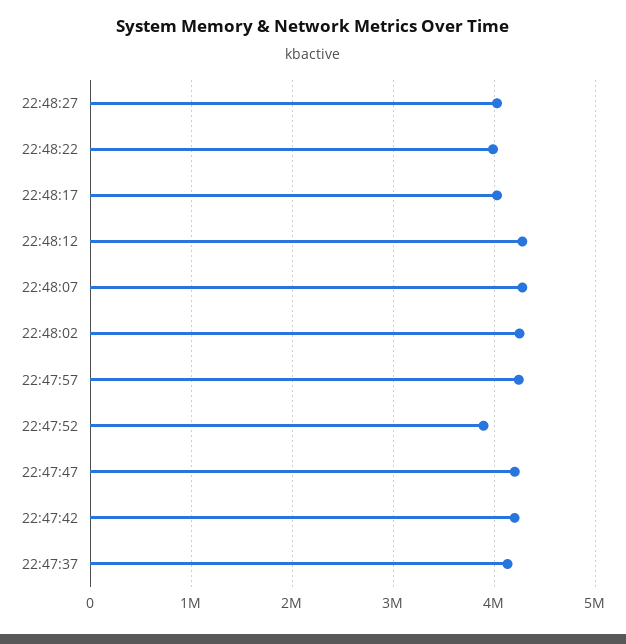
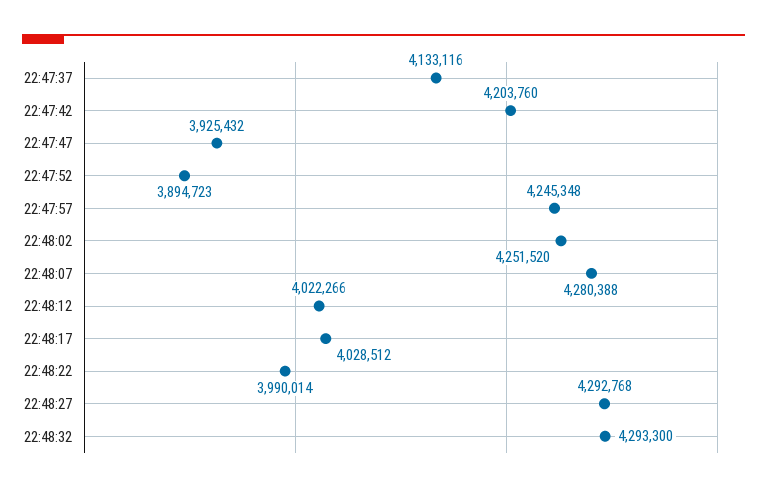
22:48:27: 4000000 -> 4292768
22:48:12: 4300000 -> 4022266
22:47:47: 4200000 -> 3925432
22:48:32: none -> 4293300

